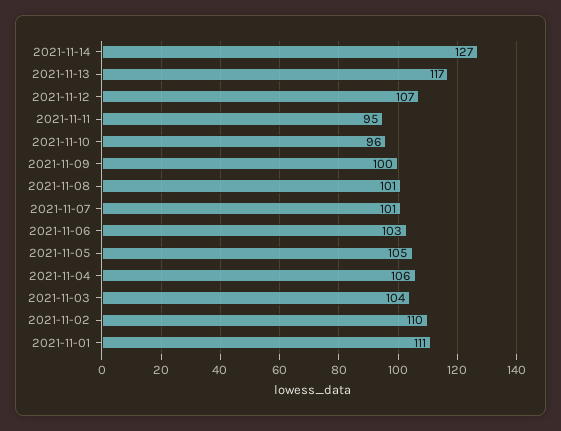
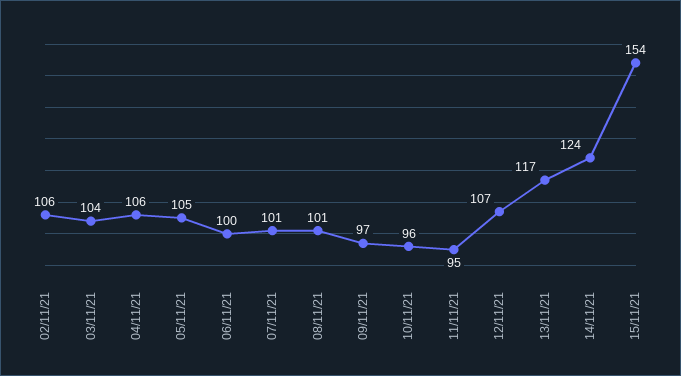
2021-11-14: 127 -> 124
2021-11-09: 100 -> 97
2021-11-06: 103 -> 100
2021-11-02: 110 -> 106
2021-11-01: 111 -> none
15/11/21: none -> 154

